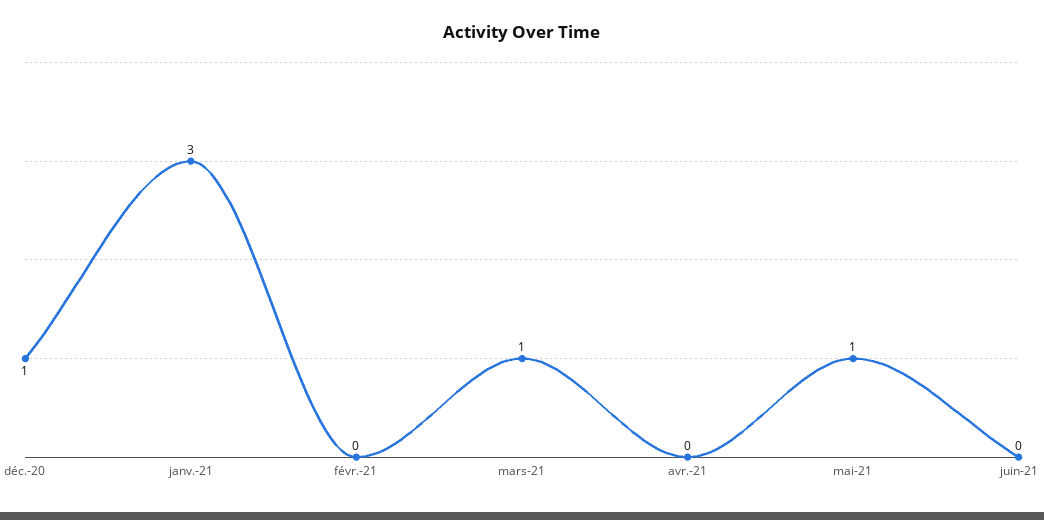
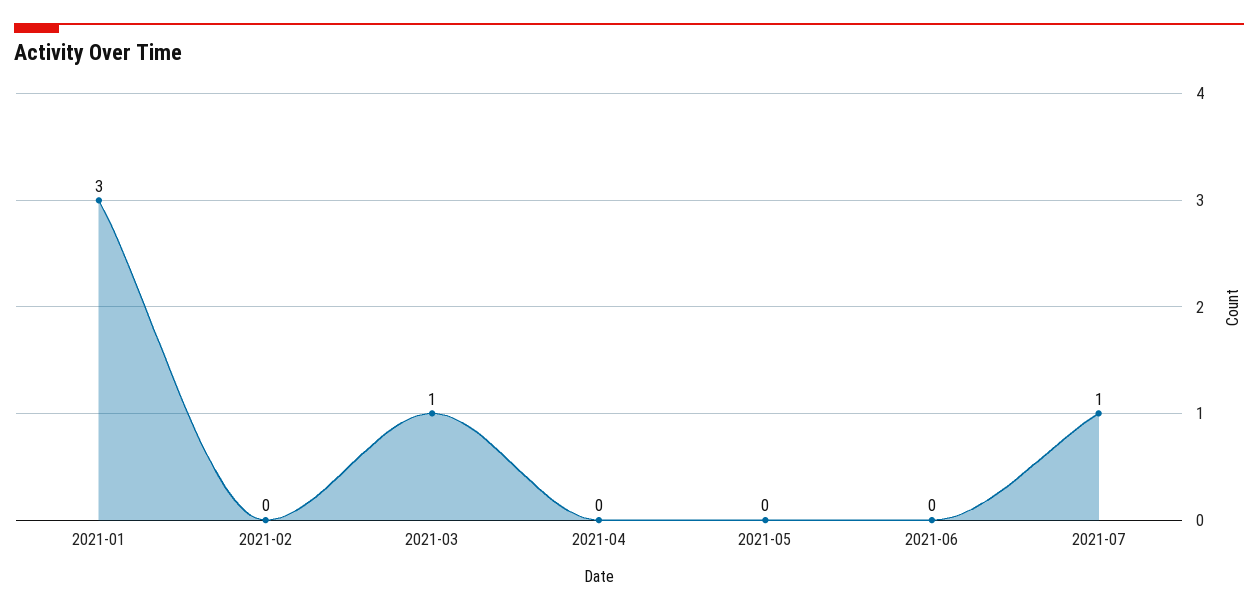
déc.-20: 1 -> none
mai-21: 1 -> 0
2021-07: none -> 1

